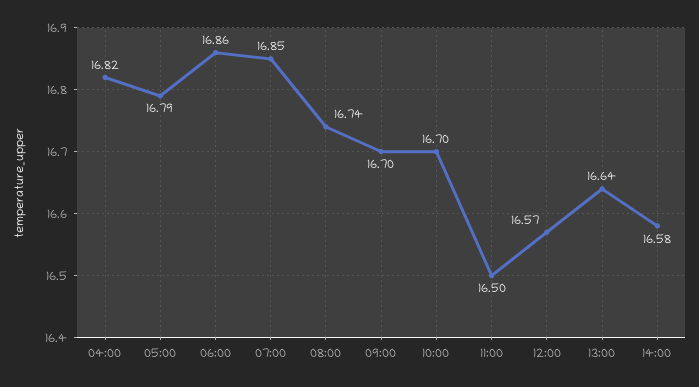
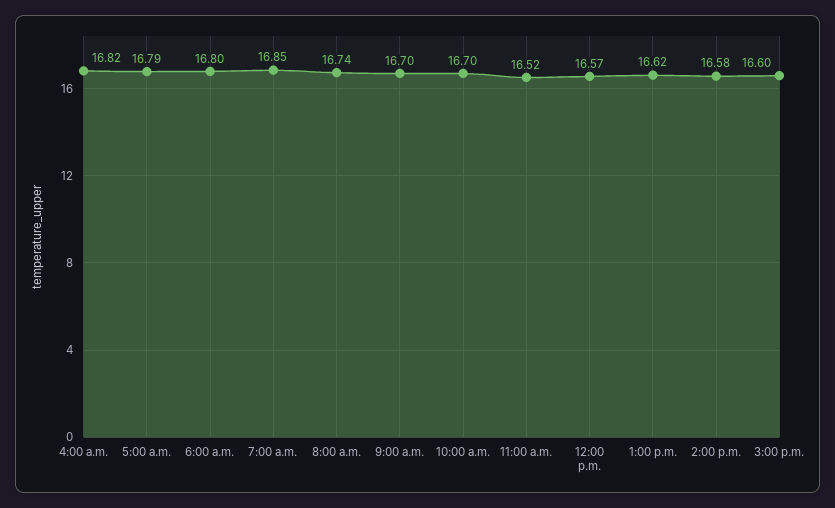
06:00: 16.86 -> 16.8
11:00: 16.5 -> 16.52
13:00: 16.64 -> 16.62
3:00 p.m.: none -> 16.6

